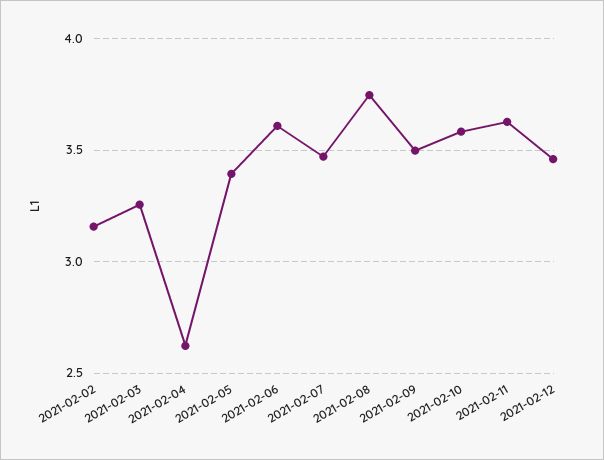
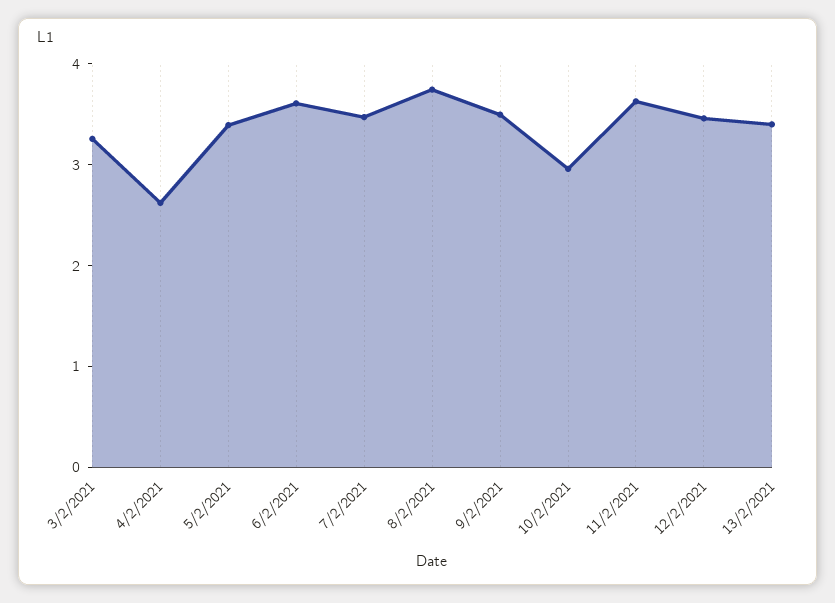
2021-02-02: 3.15 -> none
2021-02-10: 3.6 -> 3
13/2/2021: none -> 3.4

